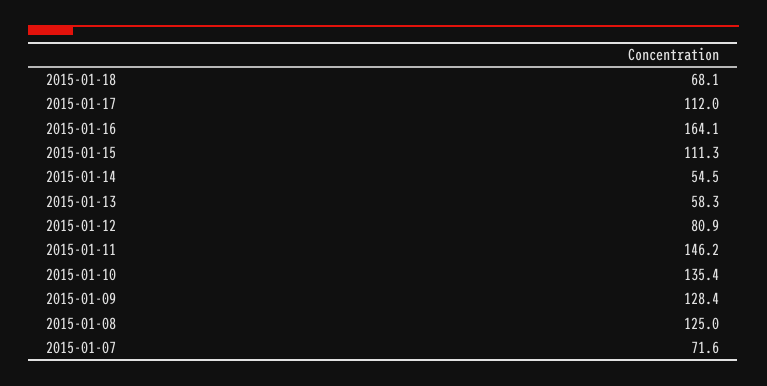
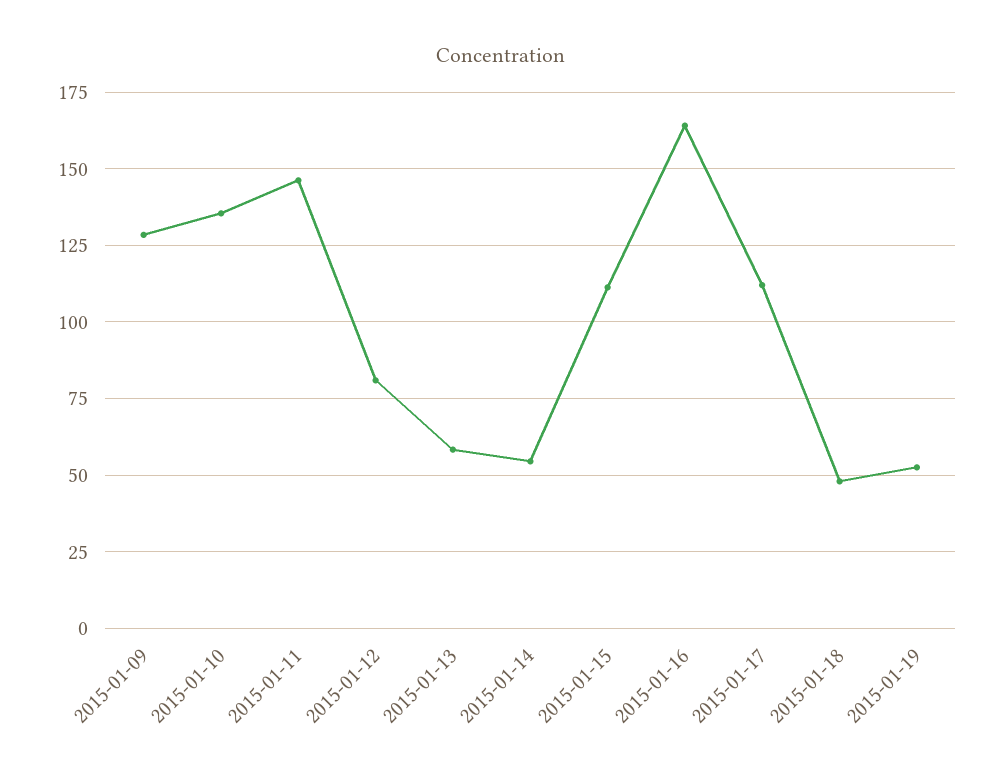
2015-01-18: 68.1 -> 47.5
2015-01-08: 125 -> none
2015-01-07: 71.6 -> none
2015-01-19: none -> 52.5

